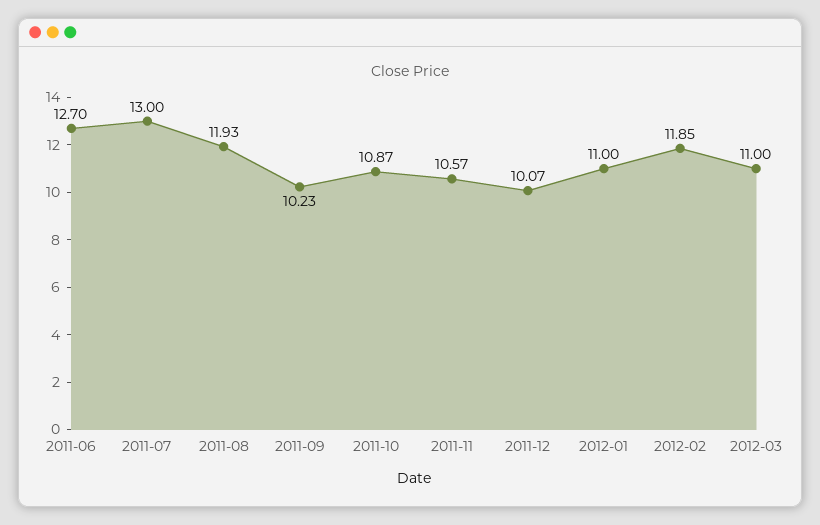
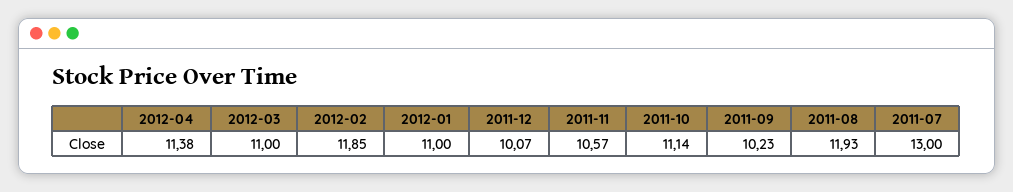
2011-06: 12.7 -> none
2011-10: 10.87 -> 11.14
2012-04: none -> 11.38

